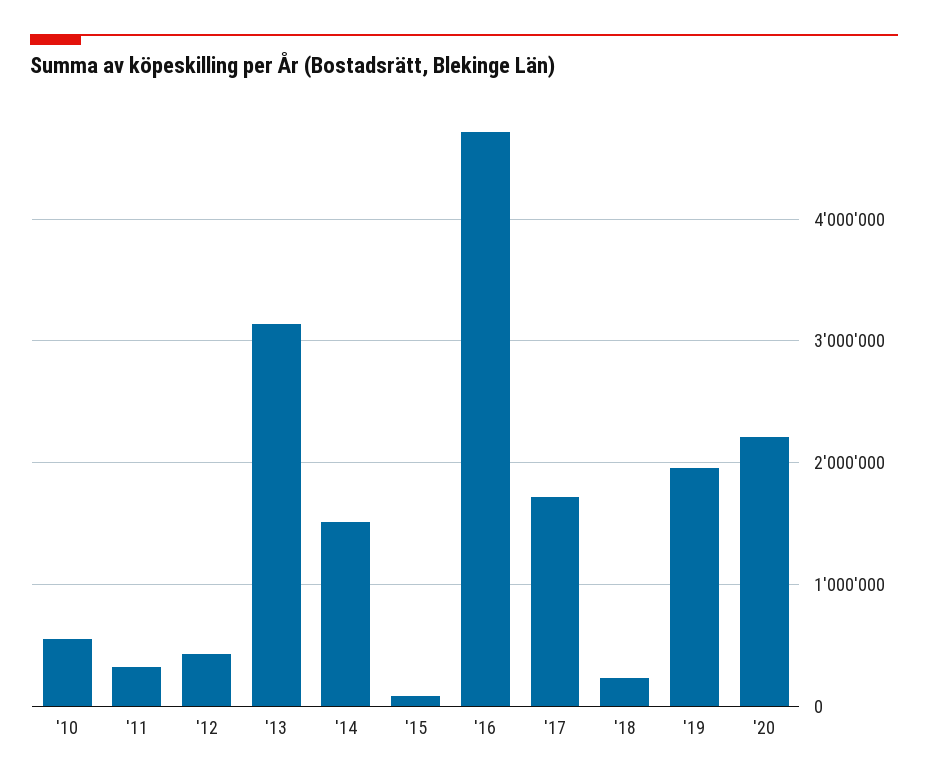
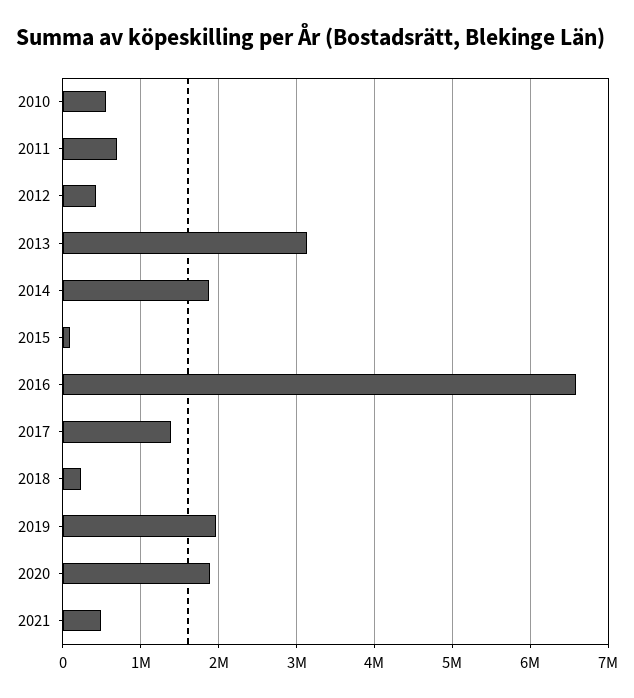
'11: 300000 -> 700000
'14: 1500000 -> 1900000
'16: 4700000 -> 6600000
'17: 1700000 -> 1400000
'20: 2200000 -> 1900000
2021: none -> 500000

